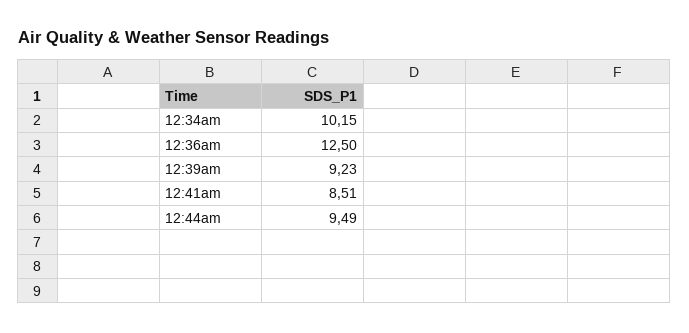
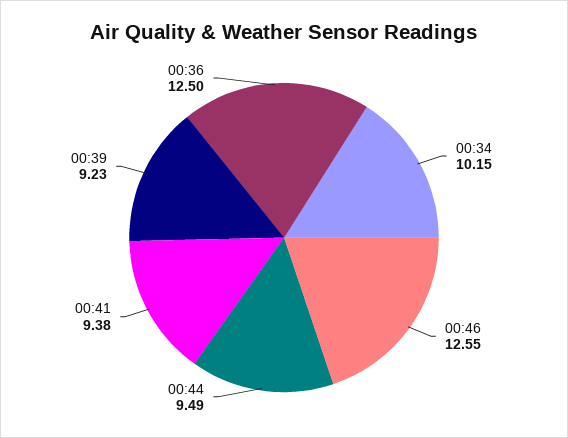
12:41am: 8.51 -> 9.38
00:46: none -> 12.55

